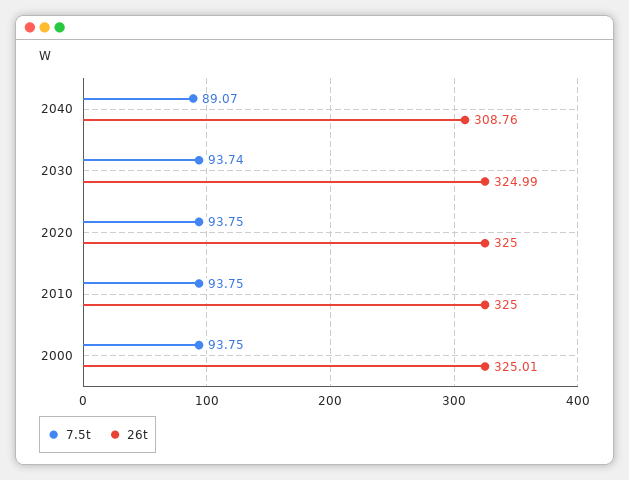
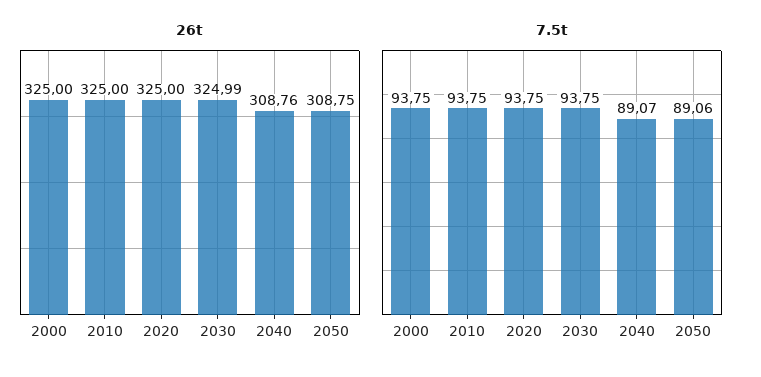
7.5t, 2030: 93.74 -> 93.75
26t, 2000: 325.01 -> 325
26t, 2050: none -> 308.75
7.5t, 2050: none -> 89.06

